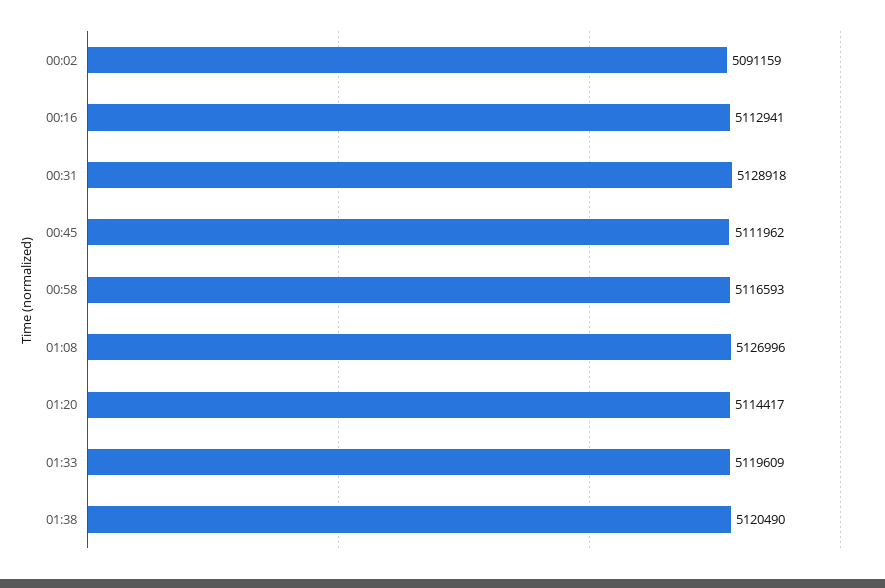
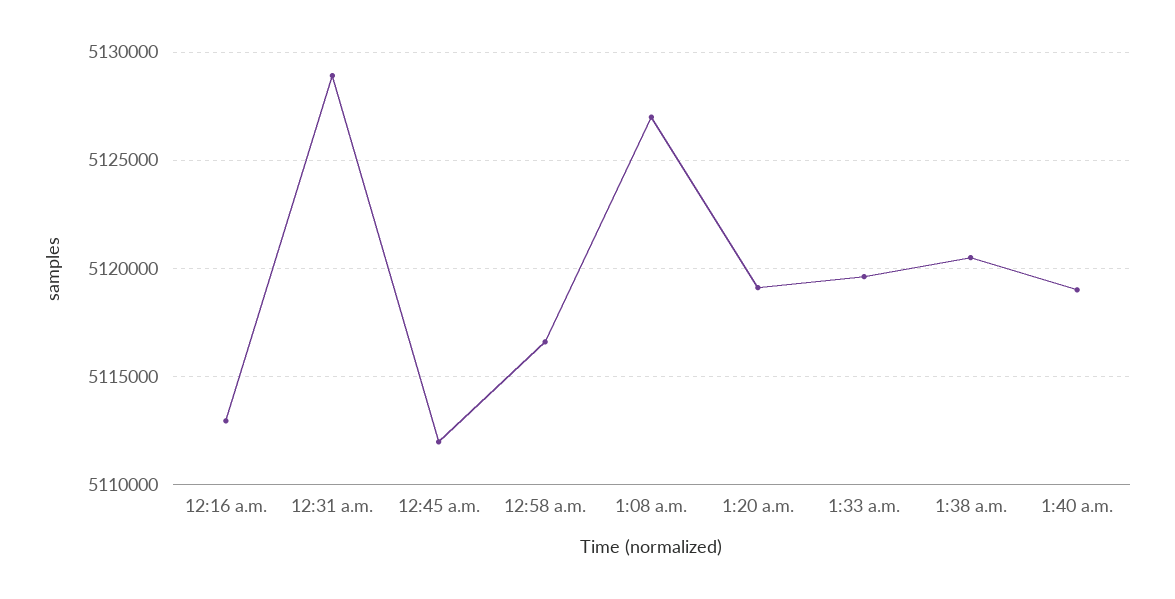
00:02: 5091159 -> none
01:20: 5114417 -> 5119000
1:40 a.m.: none -> 5119000

